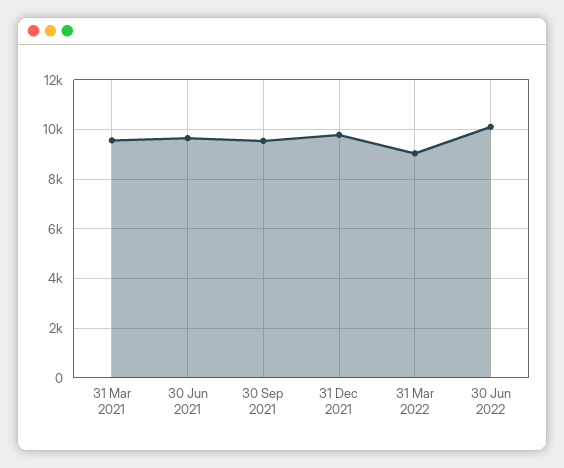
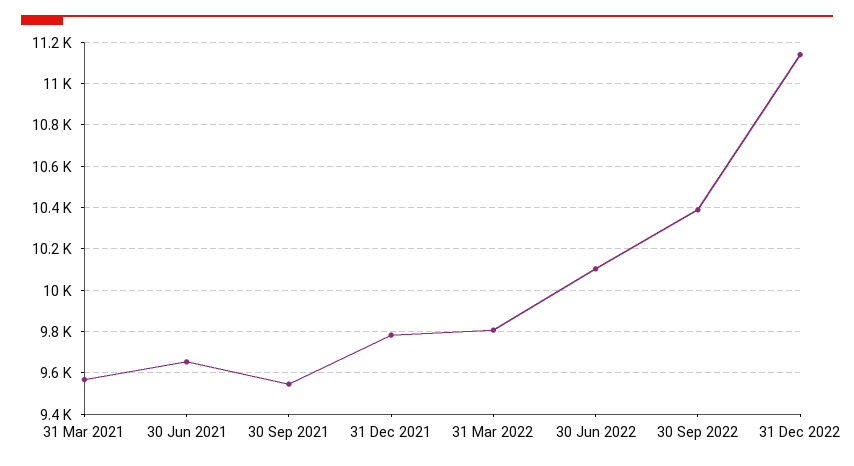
31 Mar 2022: 9000 -> 9800
30 Sep 2022: none -> 10400
31 Dec 2022: none -> 11150

